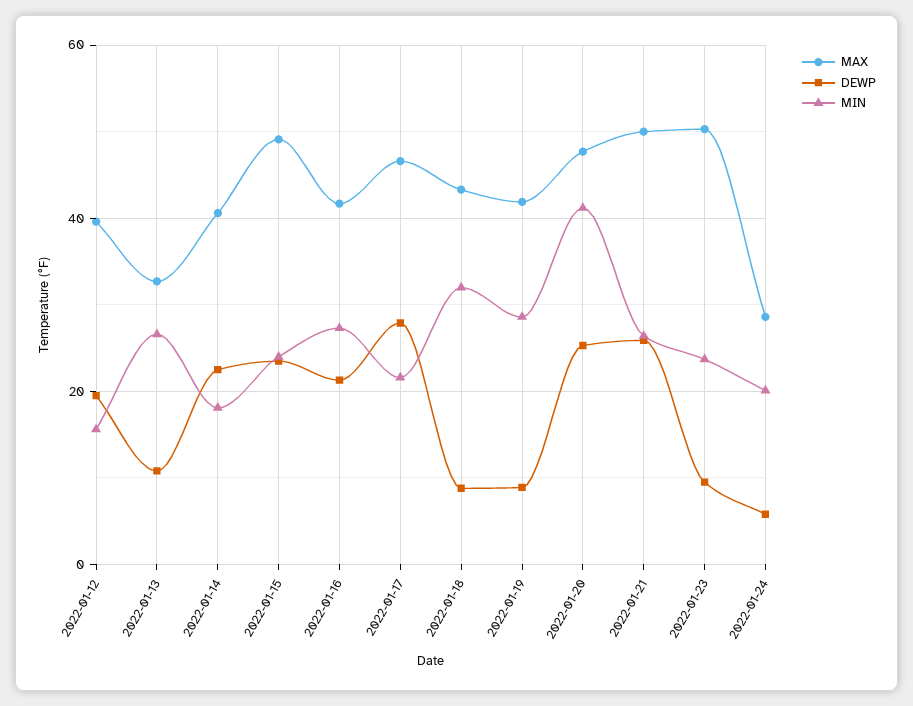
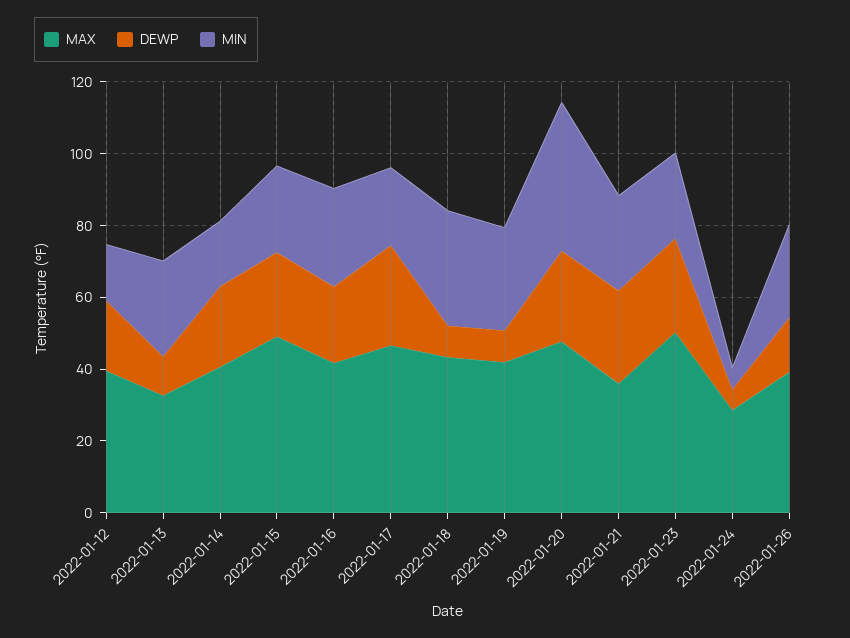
MAX, 2022-01-21: 50 -> 35
DEWP, 2022-01-23: 10 -> 25
MIN, 2022-01-24: 20 -> 5
MAX, 2022-01-26: none -> 40
DEWP, 2022-01-26: none -> 15
MIN, 2022-01-26: none -> 25

